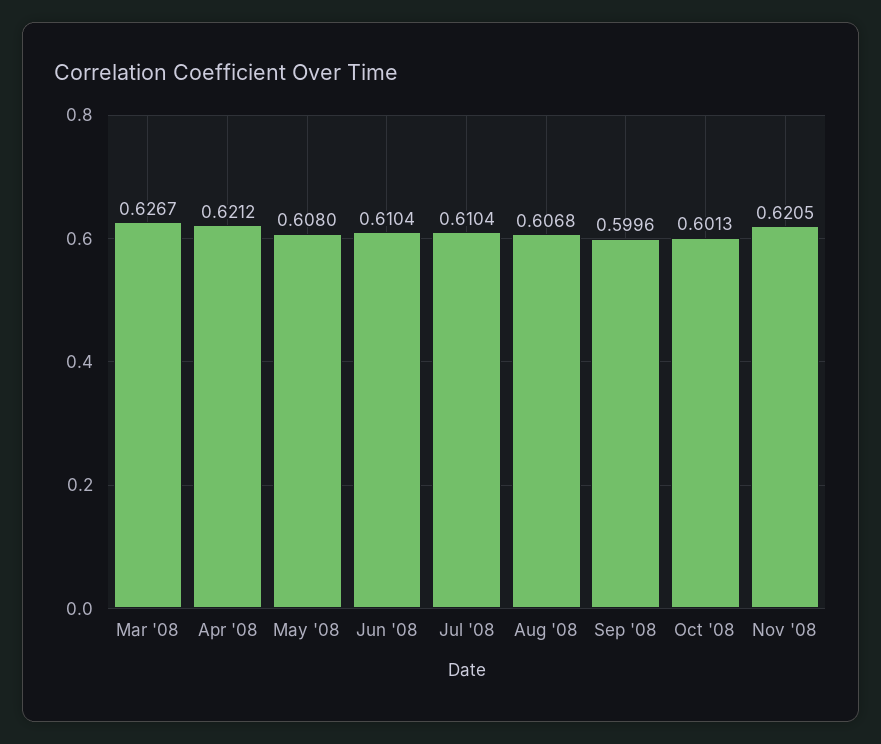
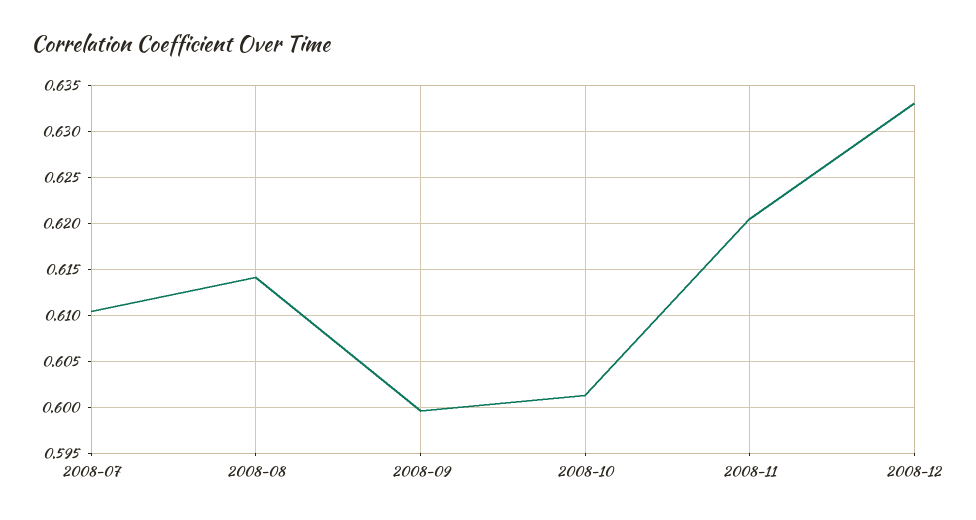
Mar '08: 0.6267 -> none
Apr '08: 0.6212 -> none
May '08: 0.608 -> none
Jun '08: 0.6104 -> none
Aug '08: 0.6068 -> 0.614
2008-12: none -> 0.633

